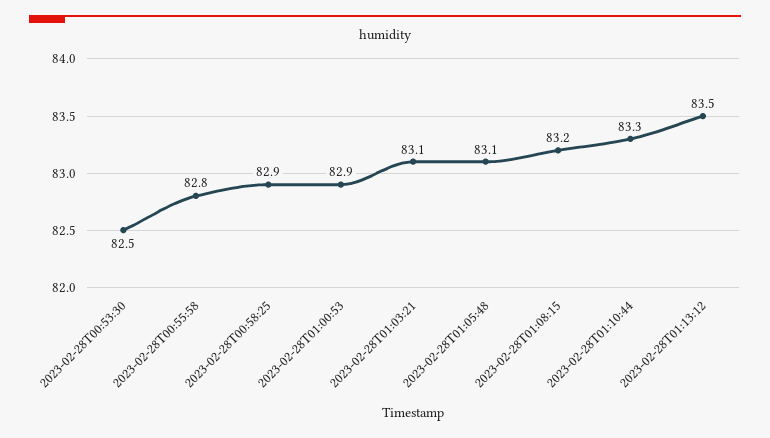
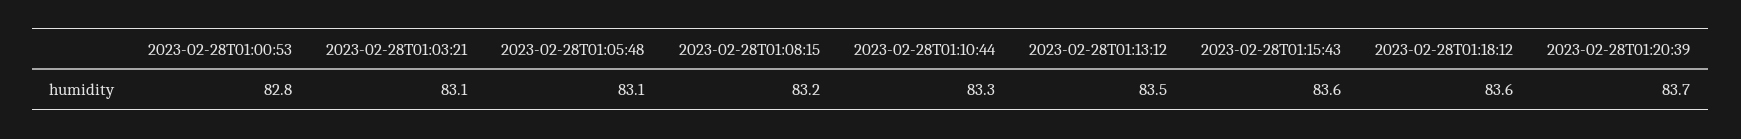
2023-02-28T00:53:30: 82.5 -> none
2023-02-28T00:55:58: 82.8 -> none
2023-02-28T00:58:25: 82.9 -> none
2023-02-28T01:00:53: 82.9 -> 82.8
2023-02-28T01:15:43: none -> 83.6
2023-02-28T01:18:12: none -> 83.6
2023-02-28T01:20:39: none -> 83.7

